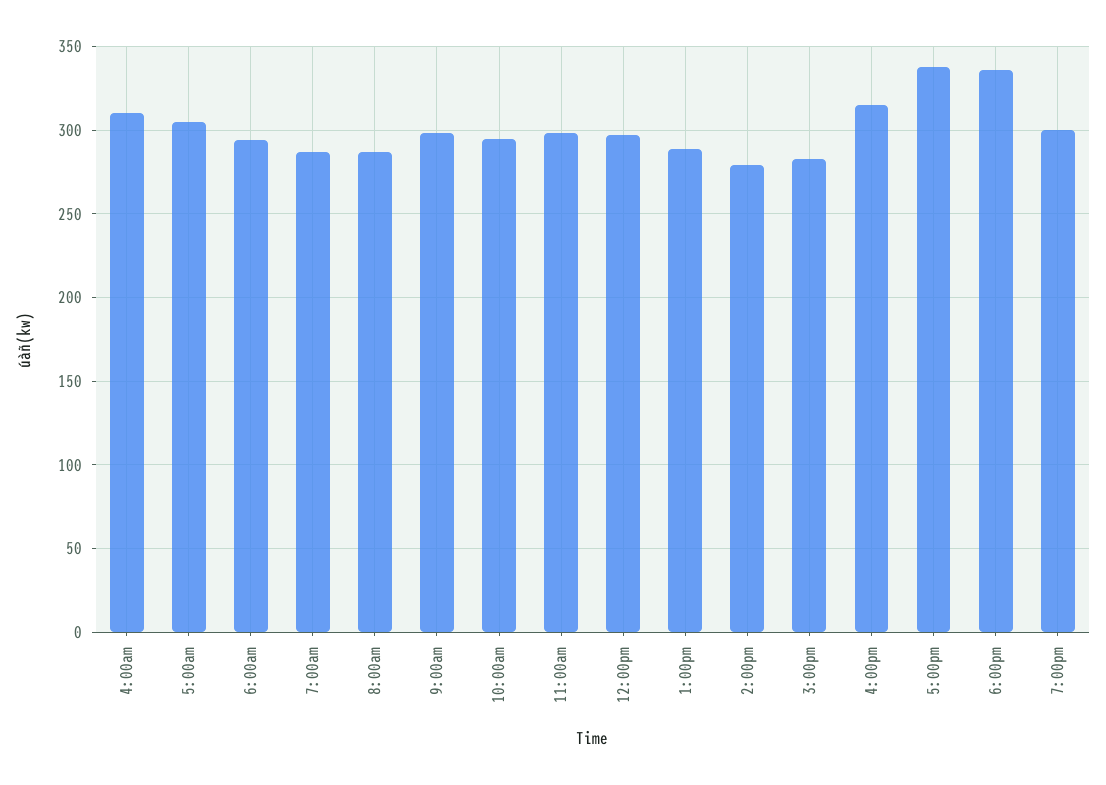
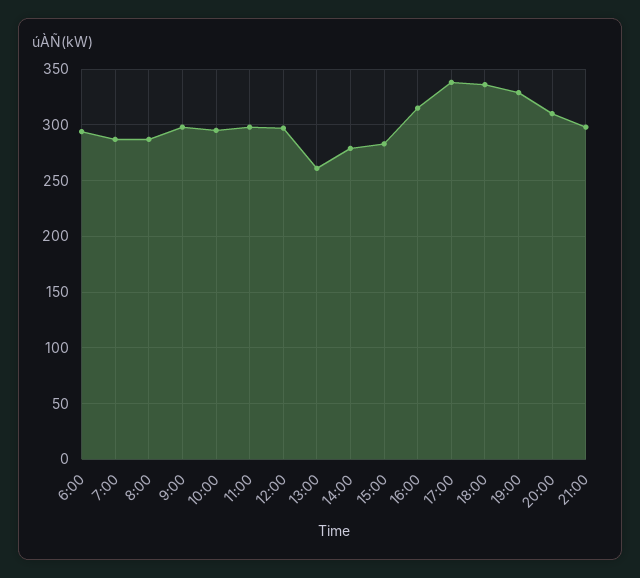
4:00am: 310 -> none
5:00am: 305 -> none
1:00pm: 290 -> 260
7:00pm: 300 -> 330
20:00: none -> 310
21:00: none -> 300

